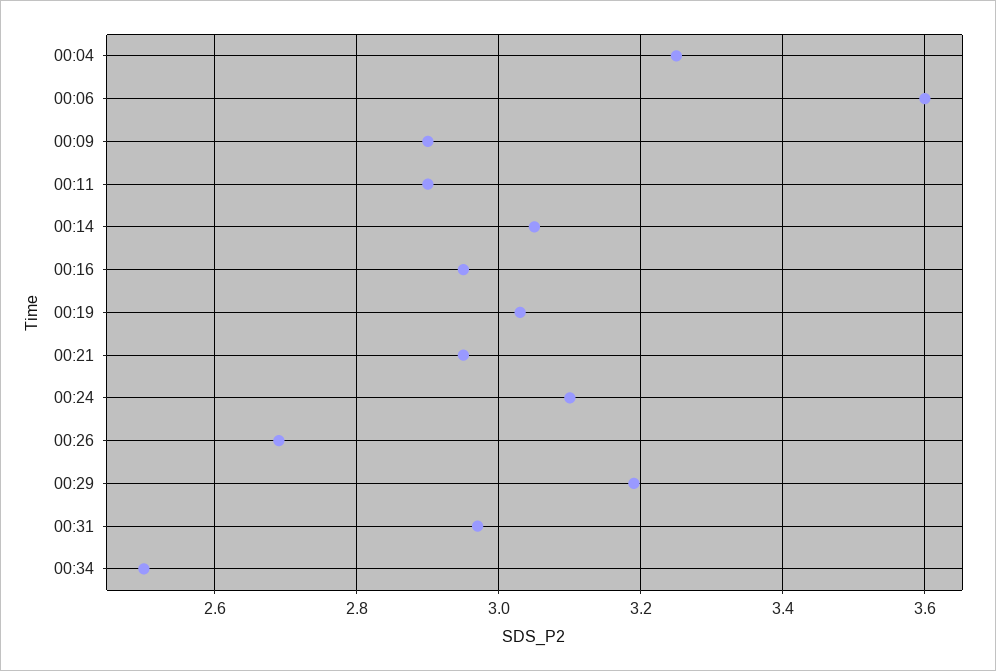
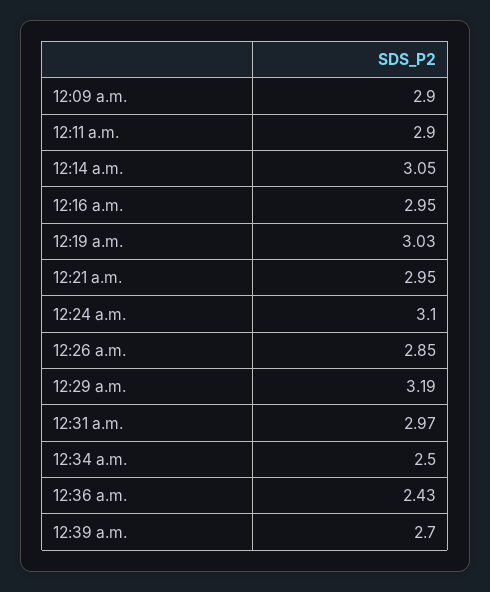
00:04: 3.25 -> none
00:06: 3.6 -> none
00:26: 2.7 -> 2.85
12:36 a.m.: none -> 2.43
12:39 a.m.: none -> 2.7

